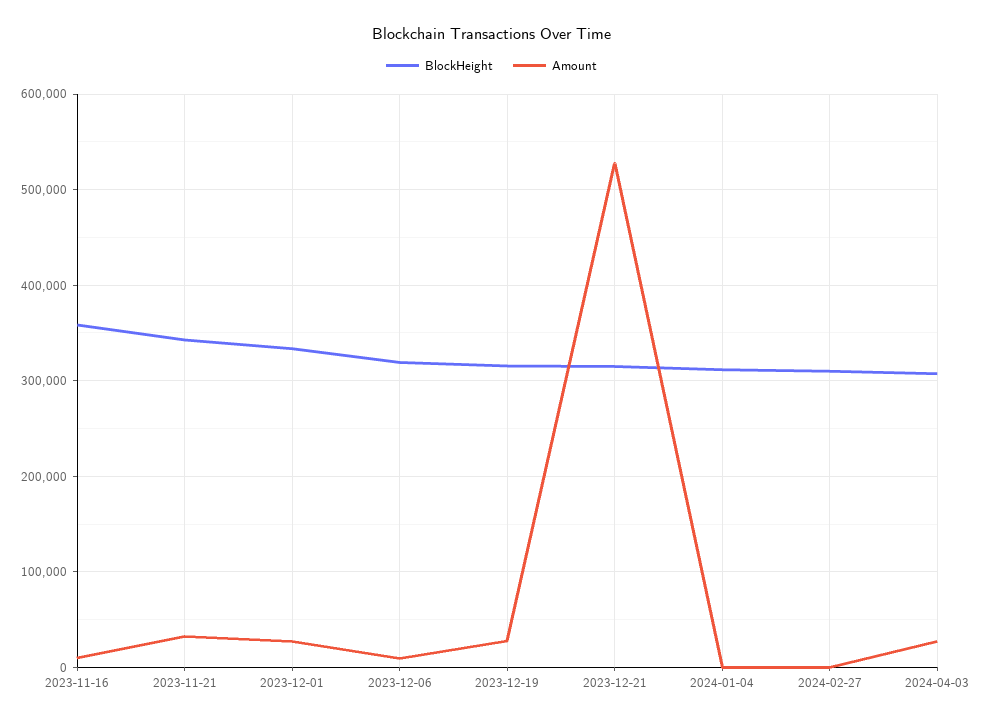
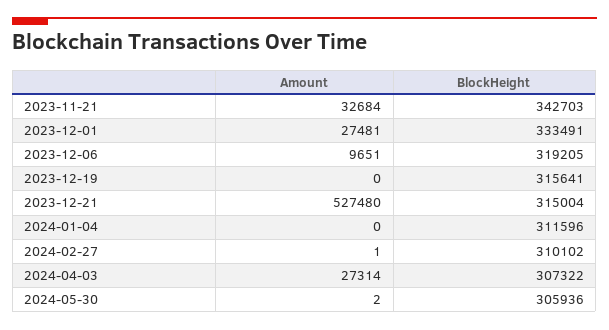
BlockHeight, 2023-11-16: 360000 -> none
Amount, 2023-11-16: 10000 -> none
Amount, 2023-12-19: 30000 -> 0
Amount, 2024-05-30: none -> 2
BlockHeight, 2024-05-30: none -> 305936

